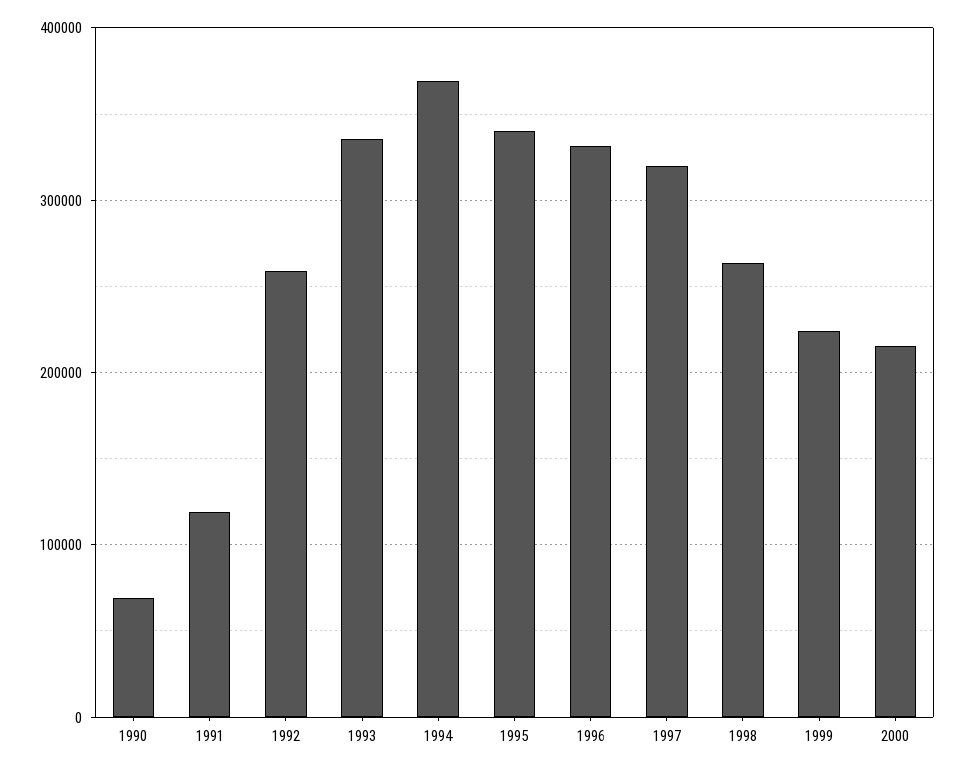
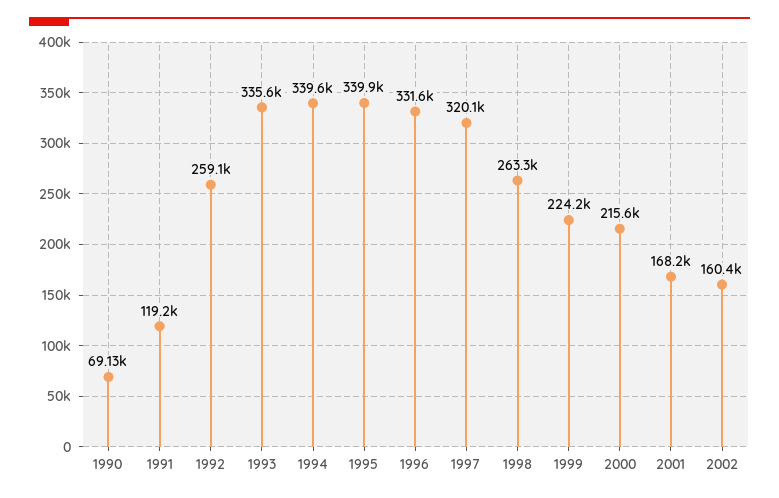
1994: 370000 -> 339600
2001: none -> 168200
2002: none -> 160400

